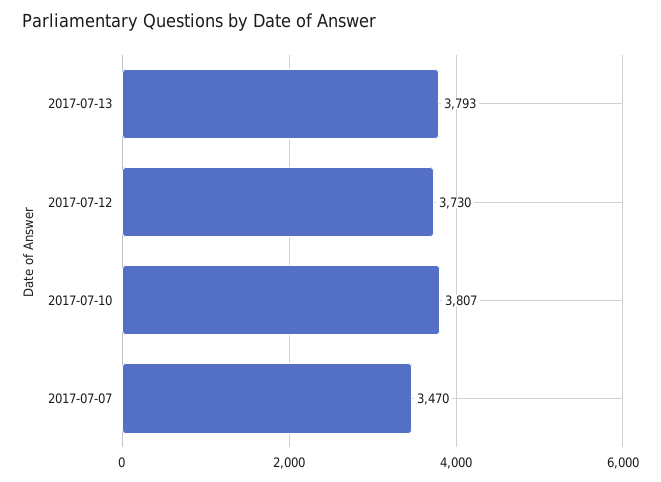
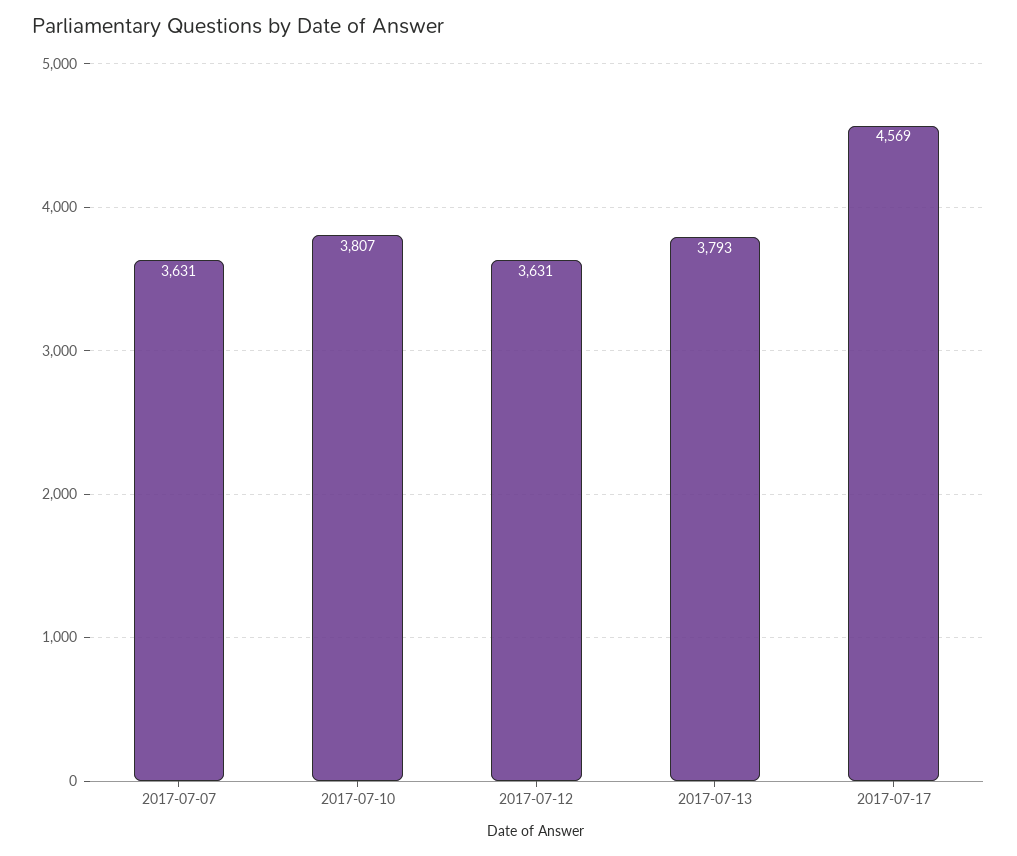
2017-07-12: 3730 -> 3631
2017-07-07: 3470 -> 3631
2017-07-17: none -> 4569

